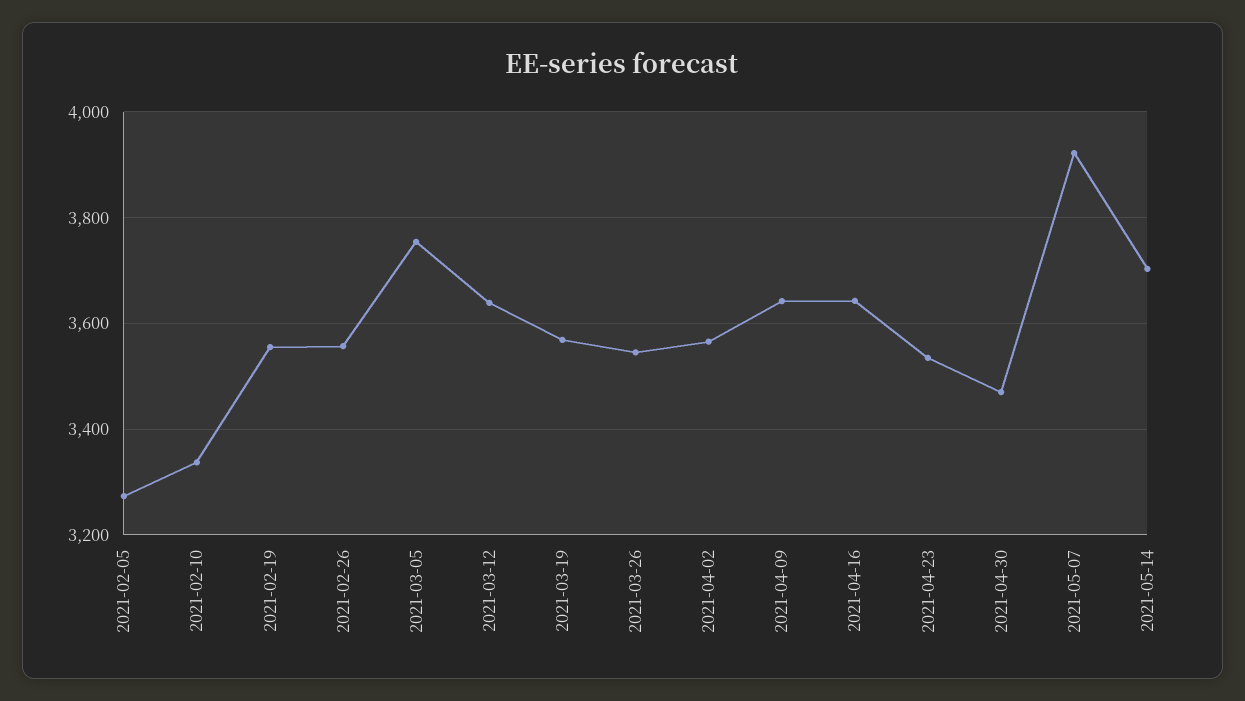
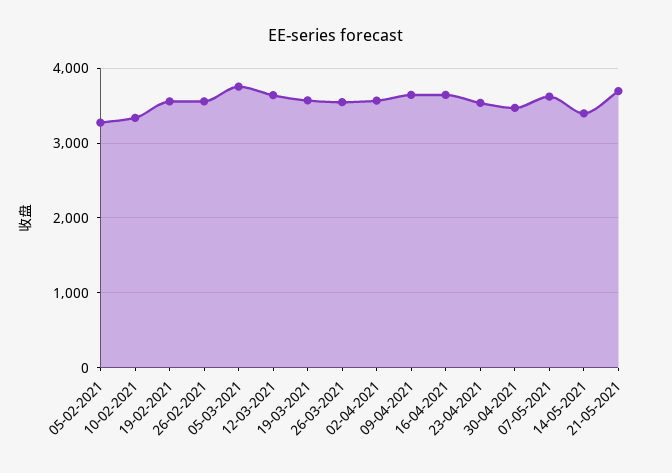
2021-05-07: 3920 -> 3600
2021-05-14: 3700 -> 3400
21-05-2021: none -> 3700

